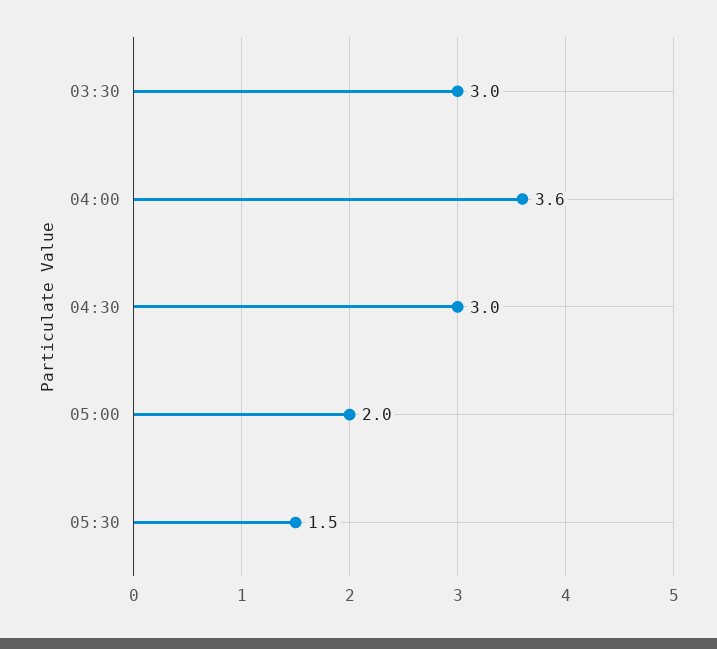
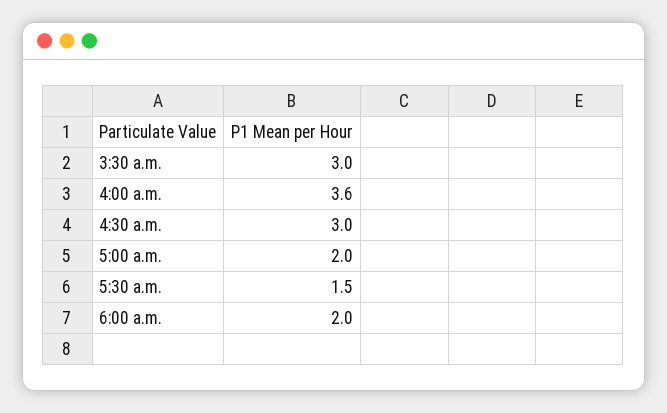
6:00 a.m.: none -> 2

